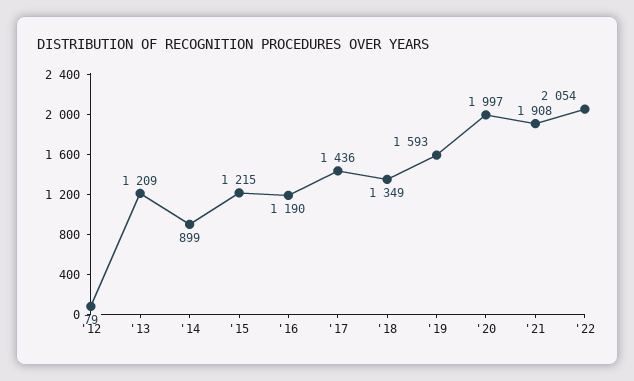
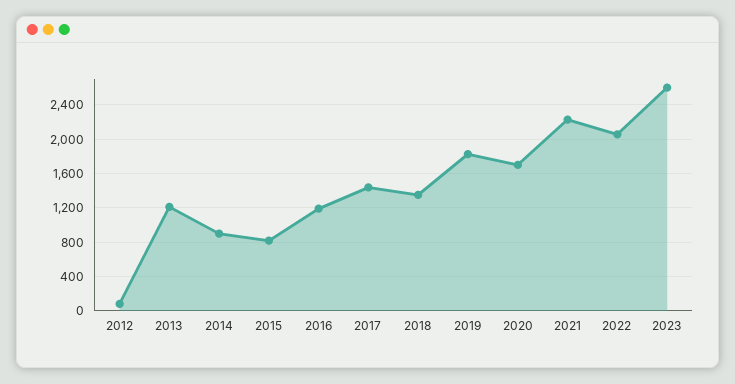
'15: 1215 -> 800
'19: 1593 -> 1800
'20: 1997 -> 1700
'21: 1908 -> 2200
2023: none -> 2600

